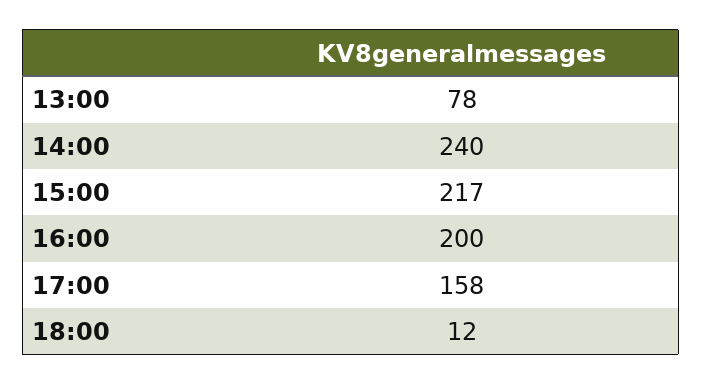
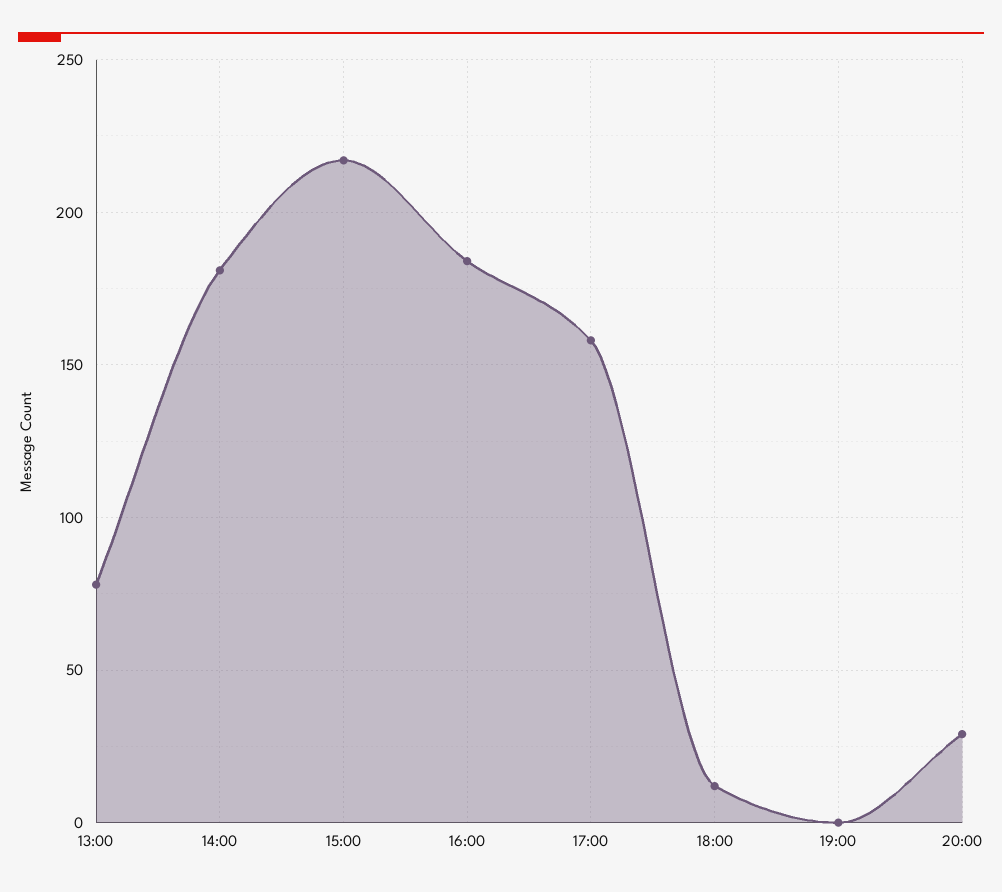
14:00: 240 -> 180
16:00: 200 -> 185
19:00: none -> 0
20:00: none -> 30

